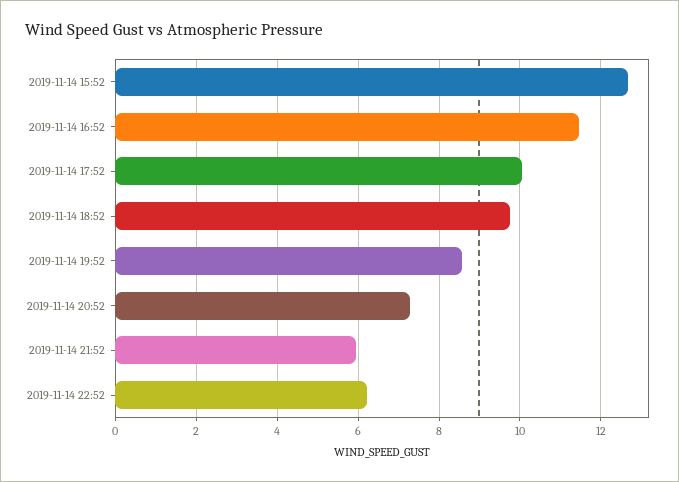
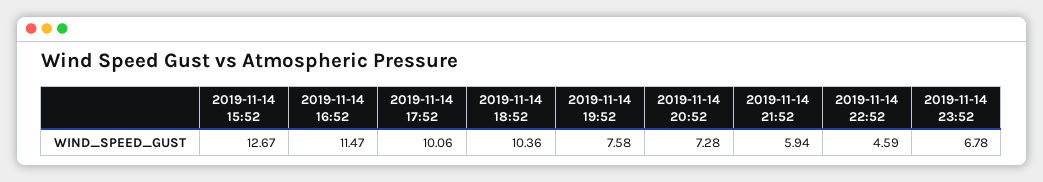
2019-11-14 18:52: 9.8 -> 10.36
2019-11-14 19:52: 8.6 -> 7.58
2019-11-14 22:52: 6.2 -> 4.59
2019-11-14 23:52: none -> 6.78

